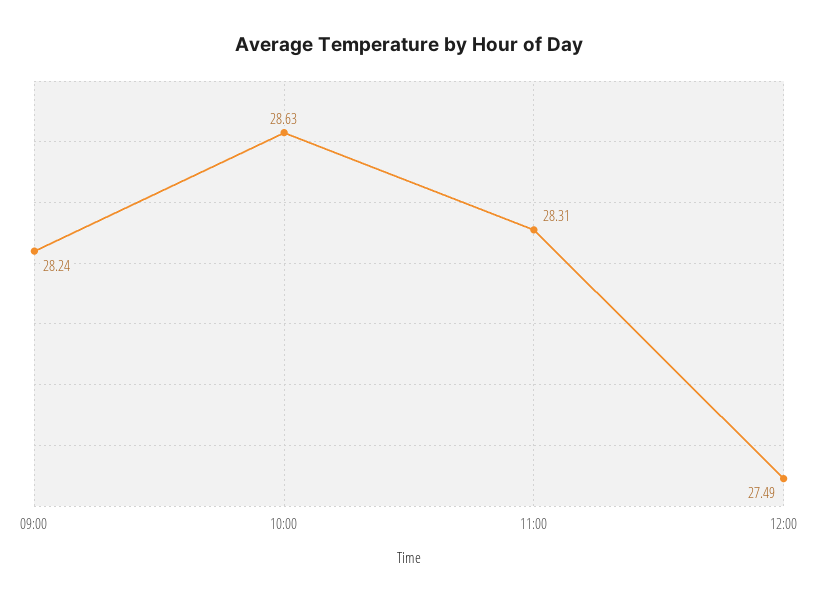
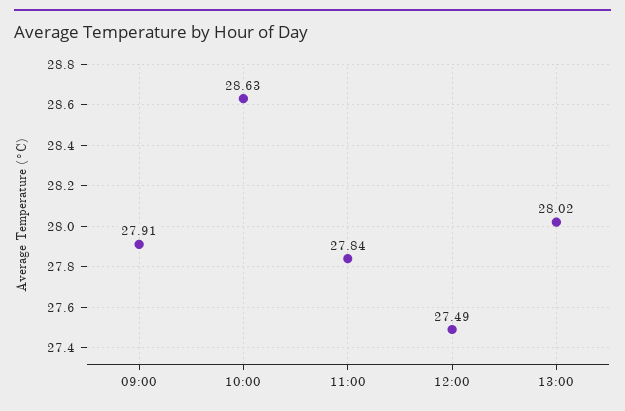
09:00: 28.24 -> 27.91
11:00: 28.31 -> 27.84
13:00: none -> 28.02

